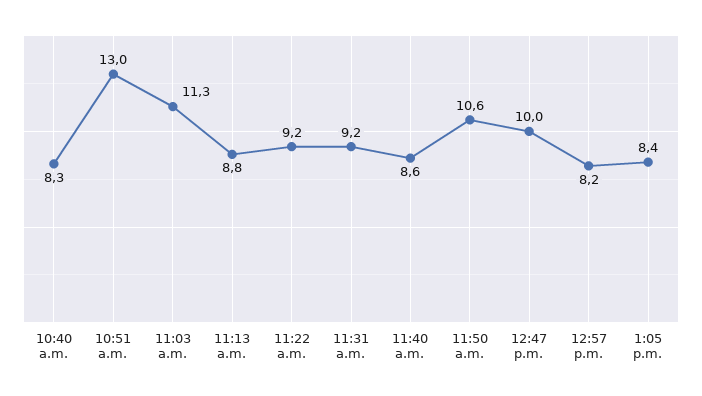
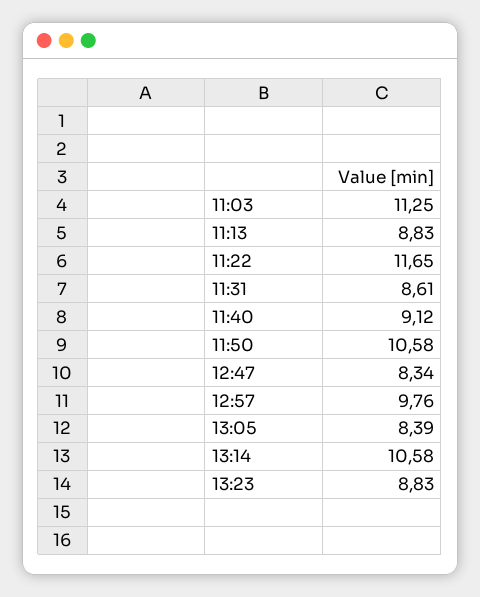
10:40 a.m.: 8.3 -> none
10:51 a.m.: 13 -> none
11:22 a.m.: 9.2 -> 11.65
11:31 a.m.: 9.2 -> 8.61
11:40 a.m.: 8.6 -> 9.12
12:47 p.m.: 10 -> 8.34
12:57 p.m.: 8.2 -> 9.76
13:14: none -> 10.58
13:23: none -> 8.83

